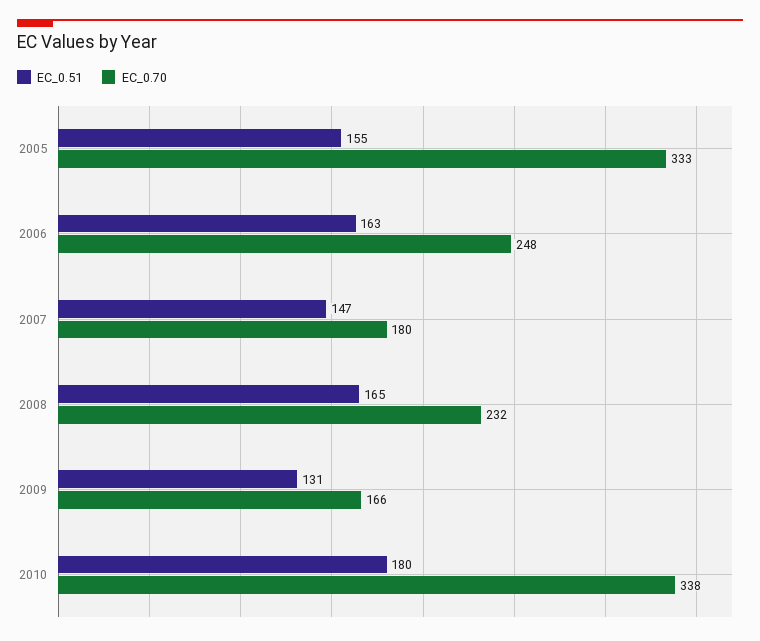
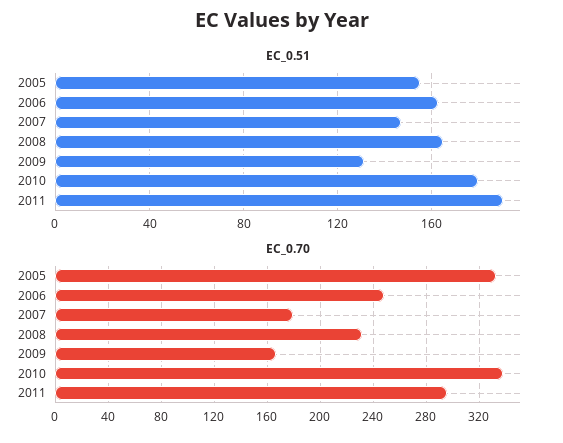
EC_0.51, 2011: none -> 190
EC_0.70, 2011: none -> 295

